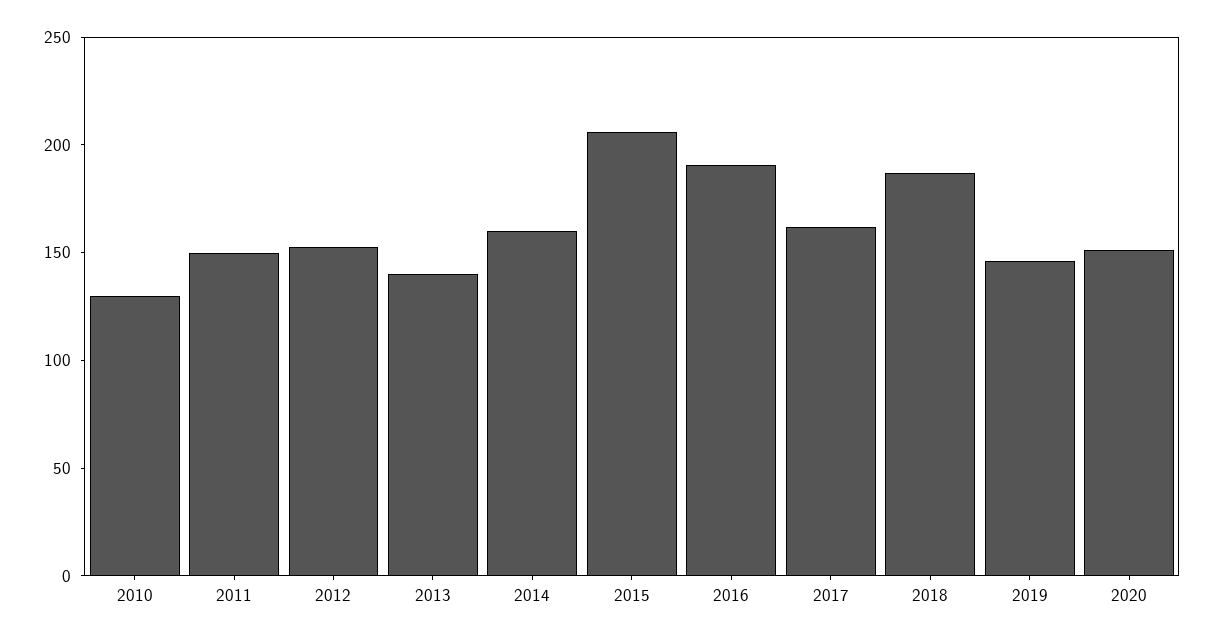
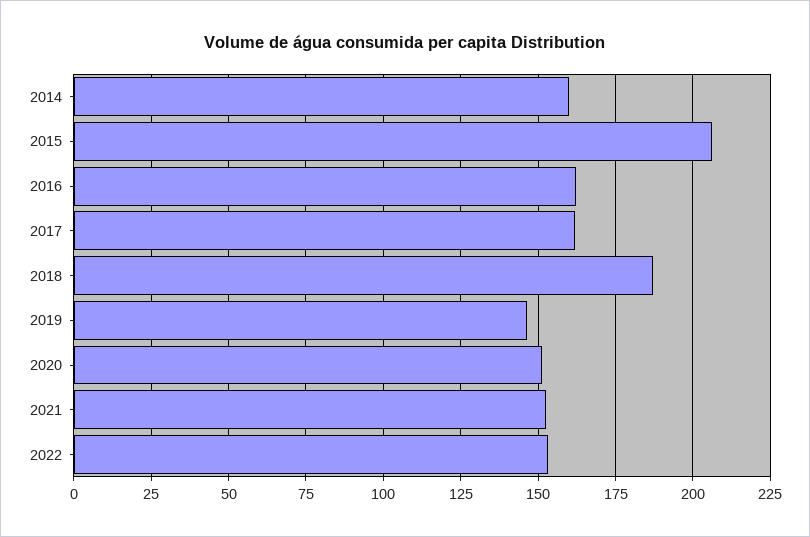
2010: 130 -> none
2011: 150 -> none
2012: 150 -> none
2013: 140 -> none
2016: 190 -> 162.5
2021: none -> 152.5
2022: none -> 152.5

